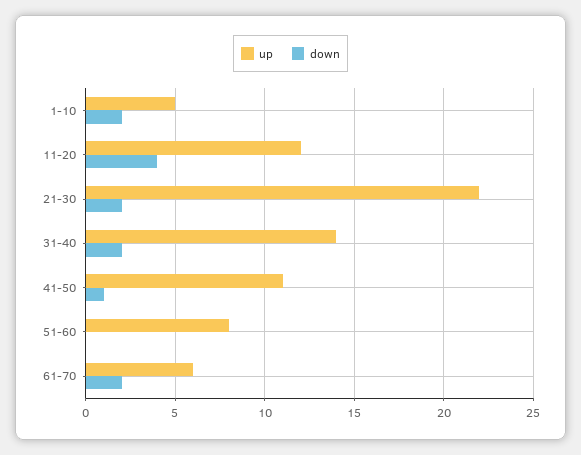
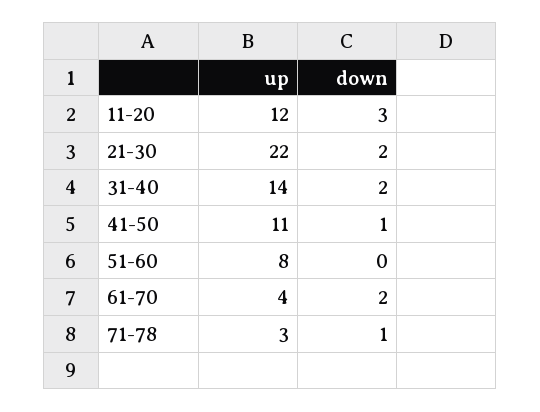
up, 1-10: 5 -> none
down, 1-10: 2 -> none
down, 11-20: 4 -> 3
up, 61-70: 6 -> 4
up, 71-78: none -> 3
down, 71-78: none -> 1

